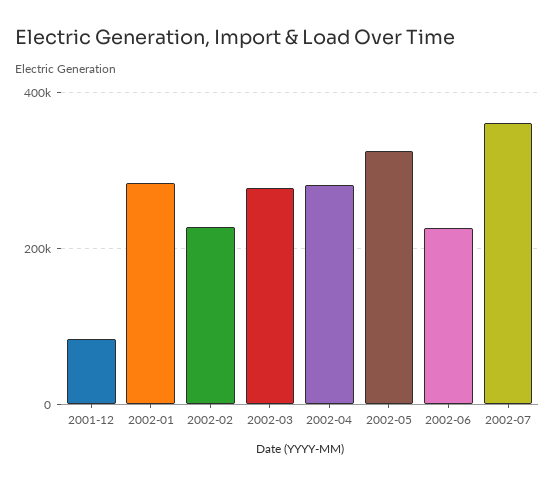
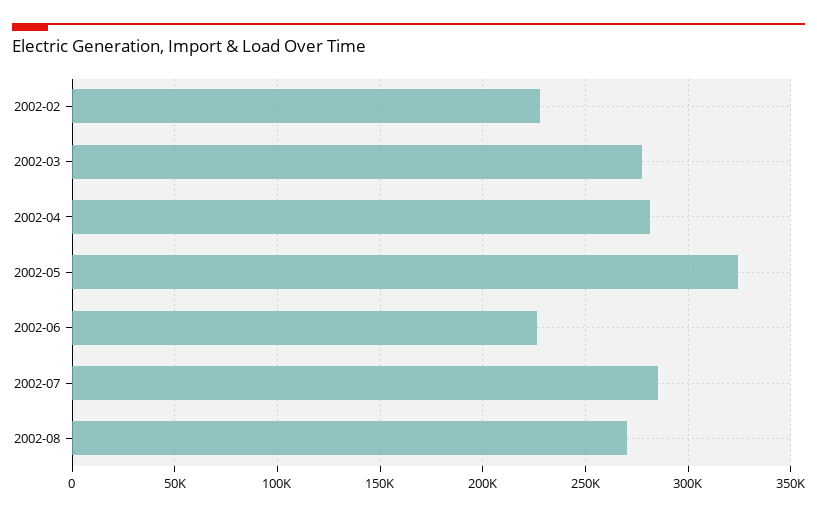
2001-12: 80000 -> none
2002-01: 280000 -> none
2002-07: 360000 -> 285000
2002-08: none -> 270000

